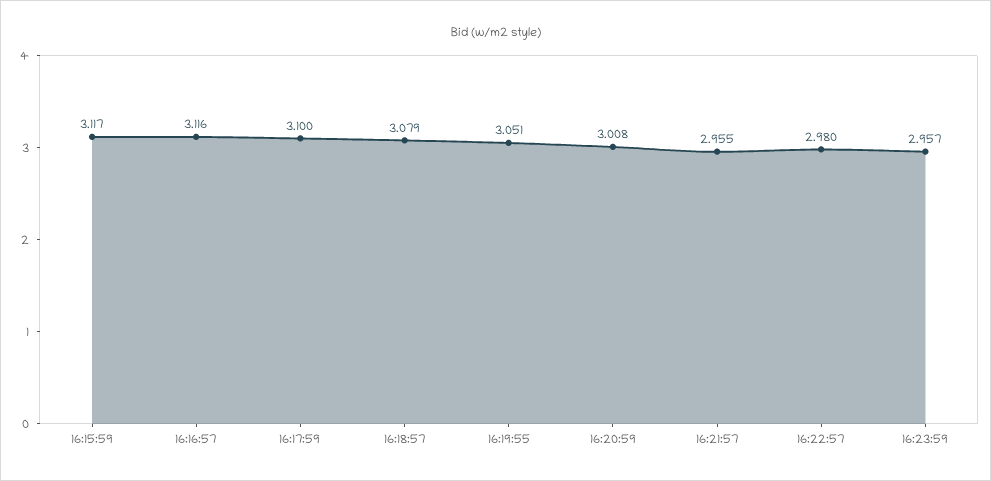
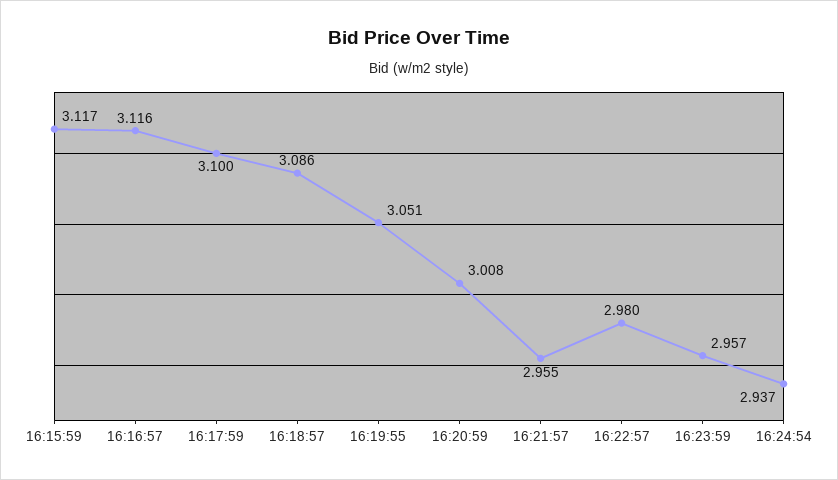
16:18:57: 3.079 -> 3.086
16:24:54: none -> 2.937

